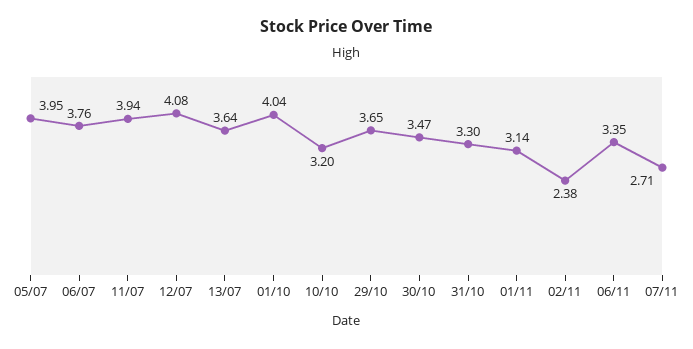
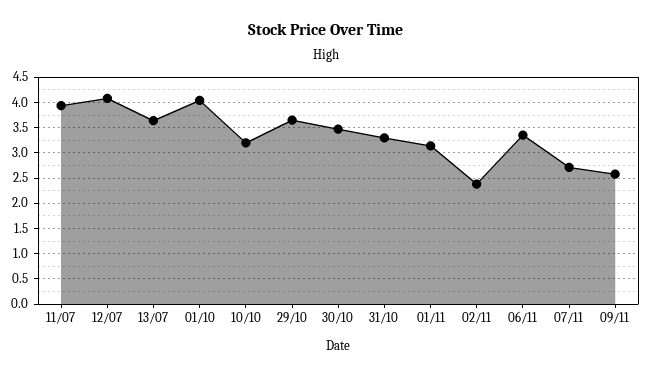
05/07: 3.95 -> none
06/07: 3.76 -> none
09/11: none -> 2.5

